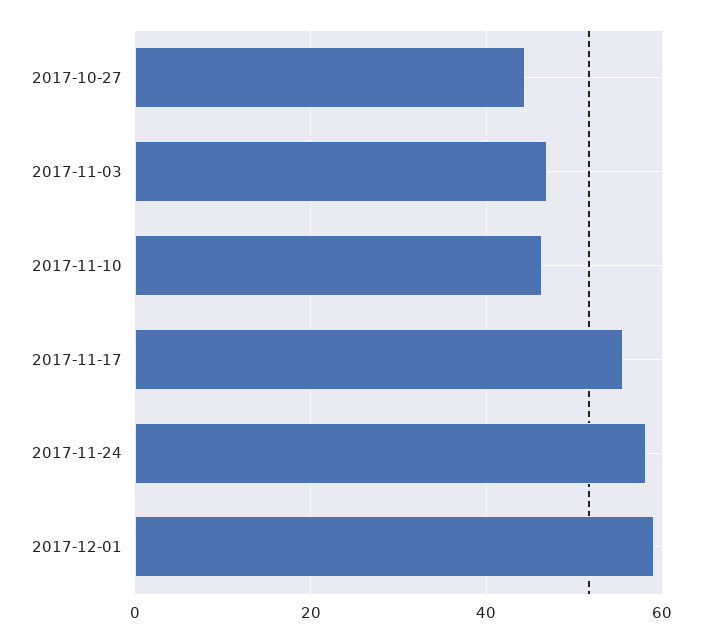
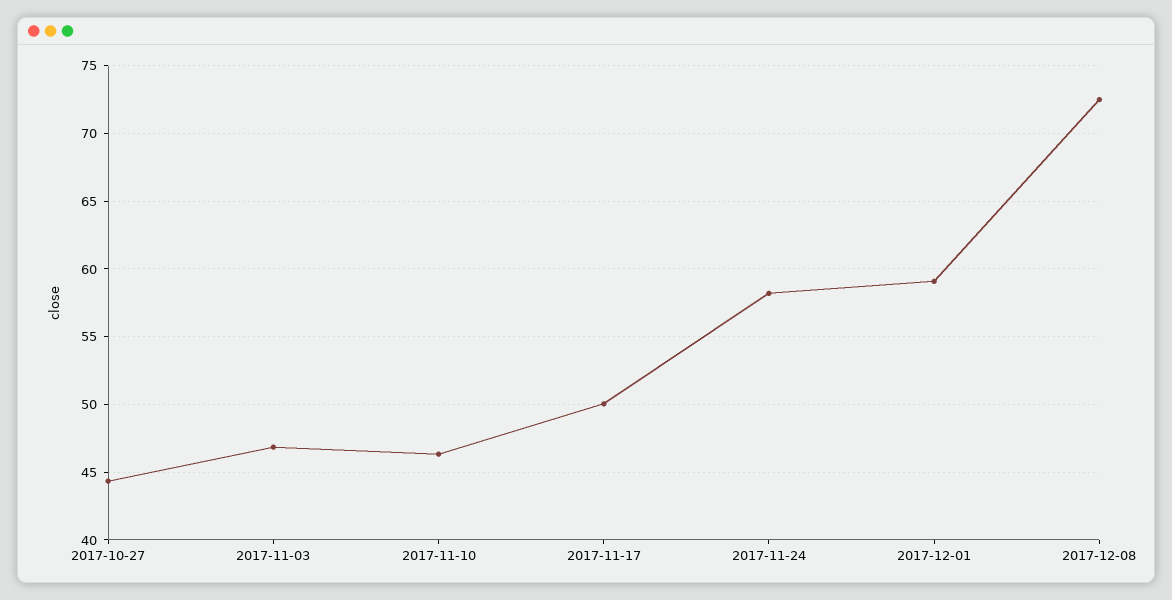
2017-11-17: 56 -> 50
2017-12-08: none -> 72.5

